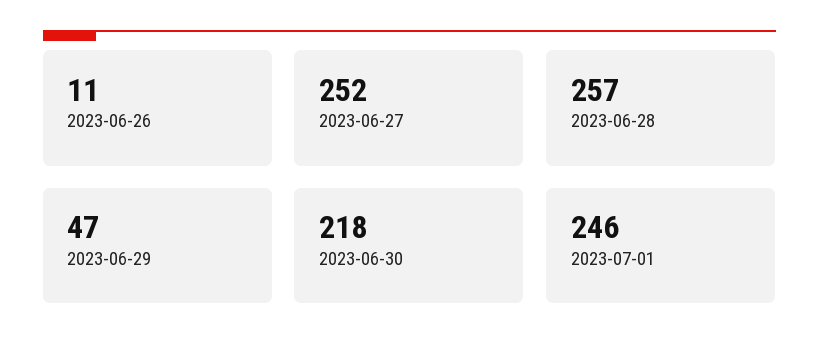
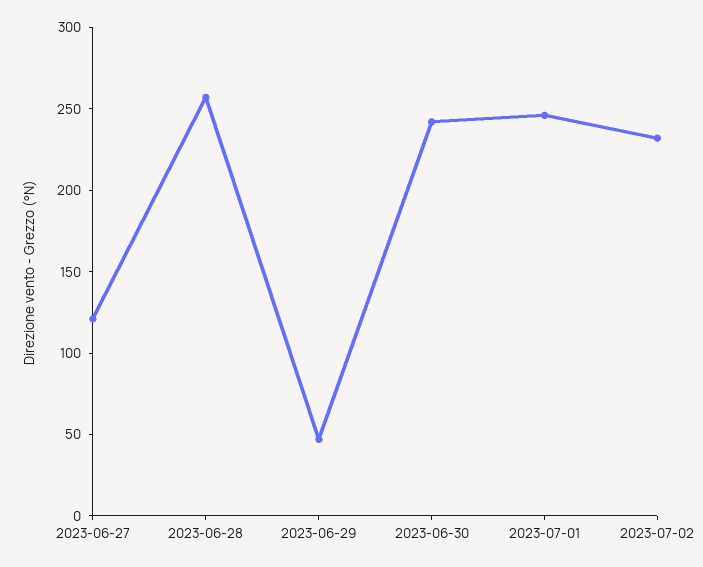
2023-06-26: 11 -> none
2023-06-27: 252 -> 120
2023-06-30: 218 -> 240
2023-07-02: none -> 230

